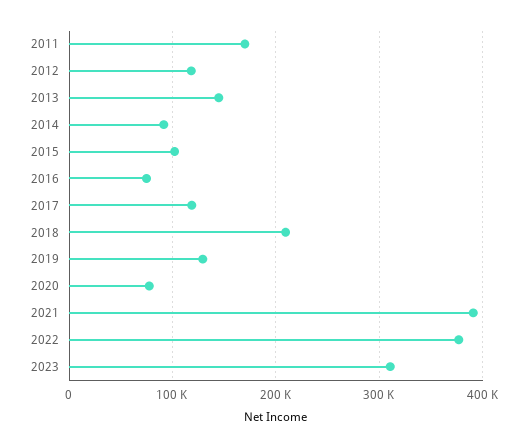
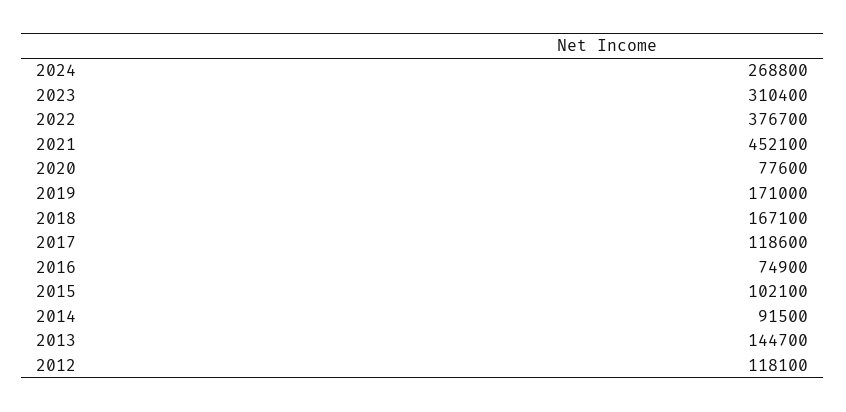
2011: 170000 -> none
2018: 210000 -> 167100
2019: 130000 -> 171000
2021: 390000 -> 452100
2024: none -> 268800

